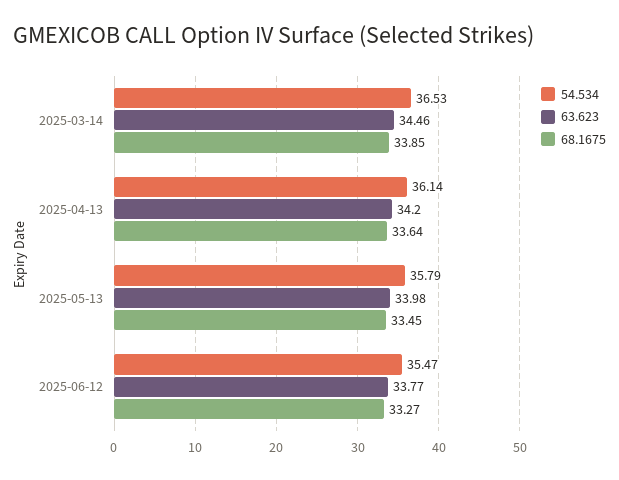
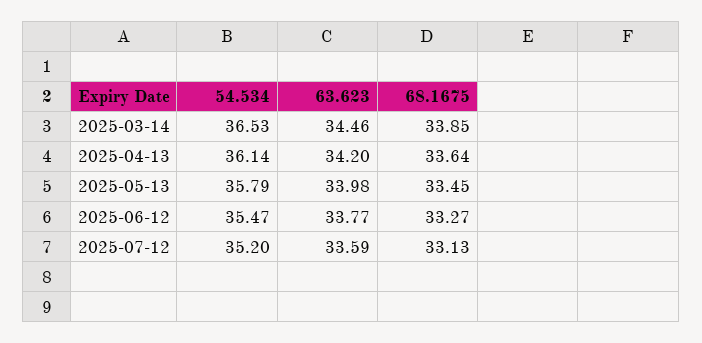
54.534, 2025-07-12: none -> 35.2
63.623, 2025-07-12: none -> 33.59
68.1675, 2025-07-12: none -> 33.13

